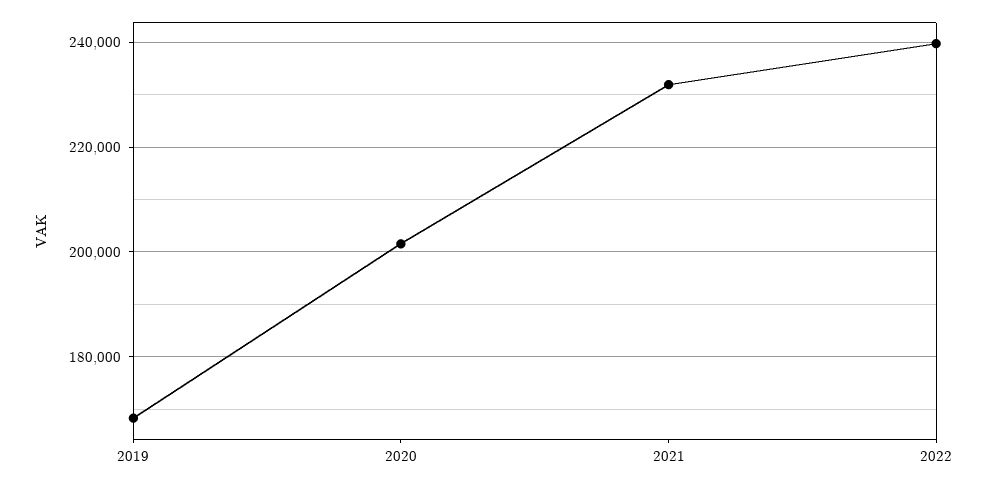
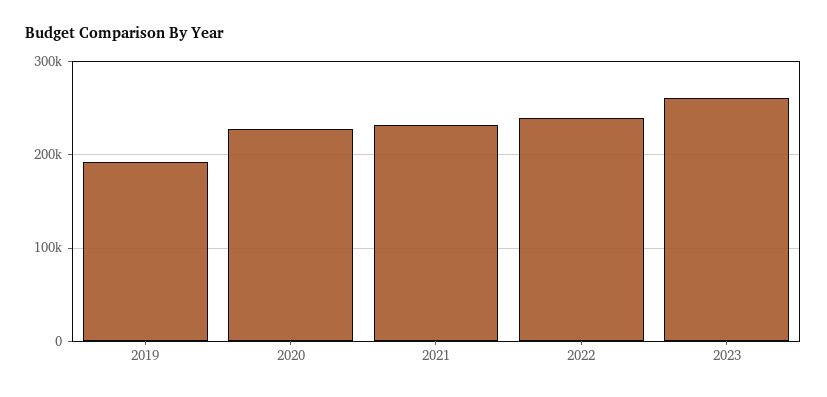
2019: 168000 -> 190000
2020: 202000 -> 230000
2023: none -> 260000

